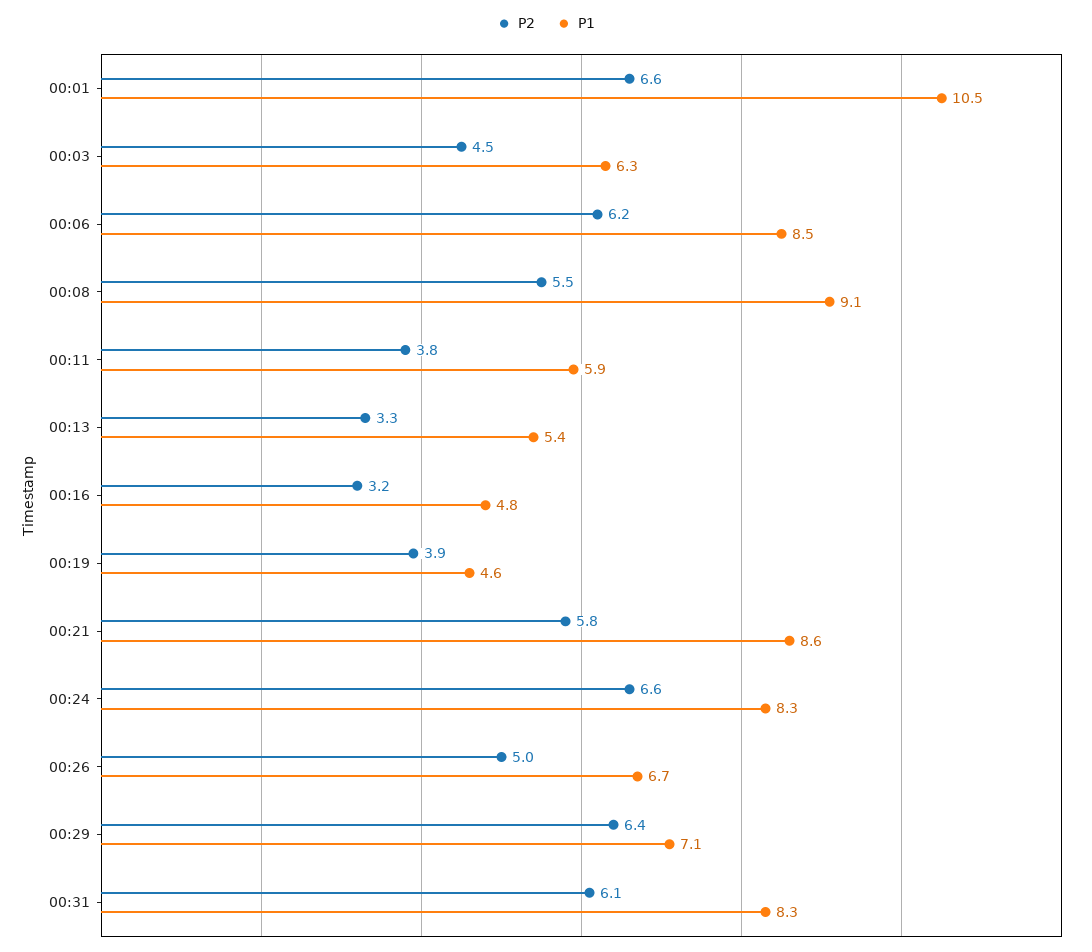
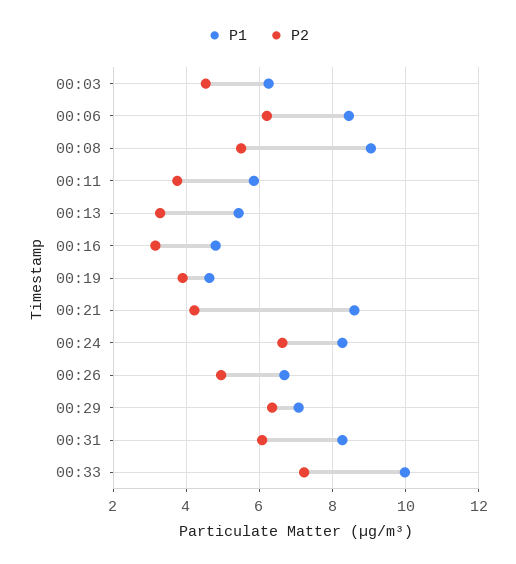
P2, 00:01: 6.6 -> none
P1, 00:01: 10.5 -> none
P2, 00:21: 5.8 -> 4.2
P1, 00:33: none -> 10
P2, 00:33: none -> 7.2

